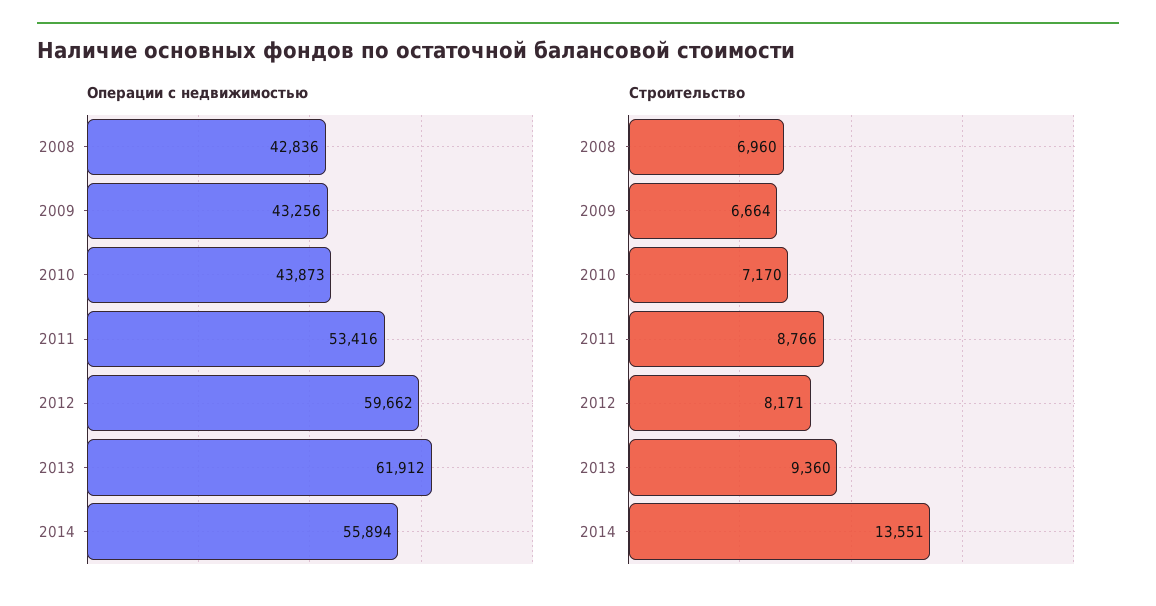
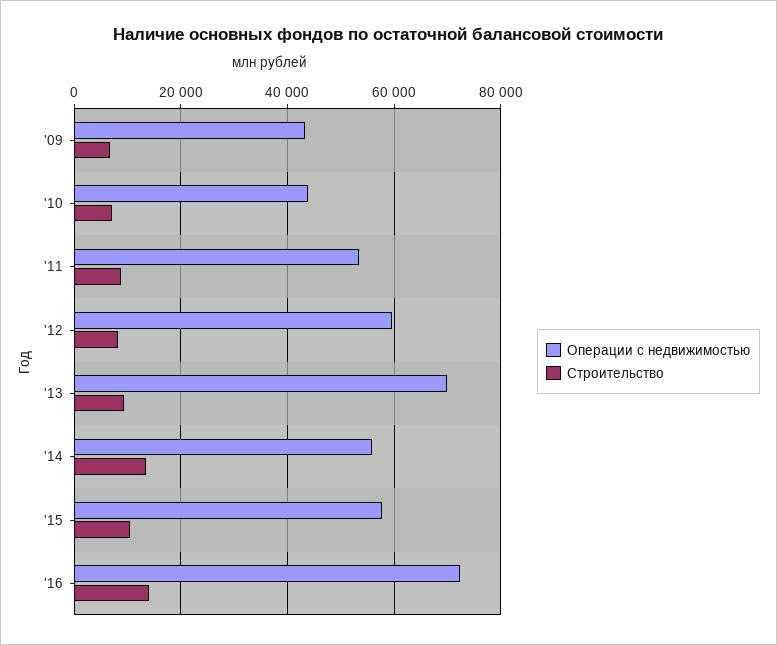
Операции с недвижимостью, 2008: 42836 -> none
Операции с недвижимостью, 2013: 61912 -> 70000
Строительство, 2008: 6960 -> none
Операции с недвижимостью, '15: none -> 58000
Строительство, '15: none -> 10000
Операции с недвижимостью, '16: none -> 72000
Строительство, '16: none -> 14000

